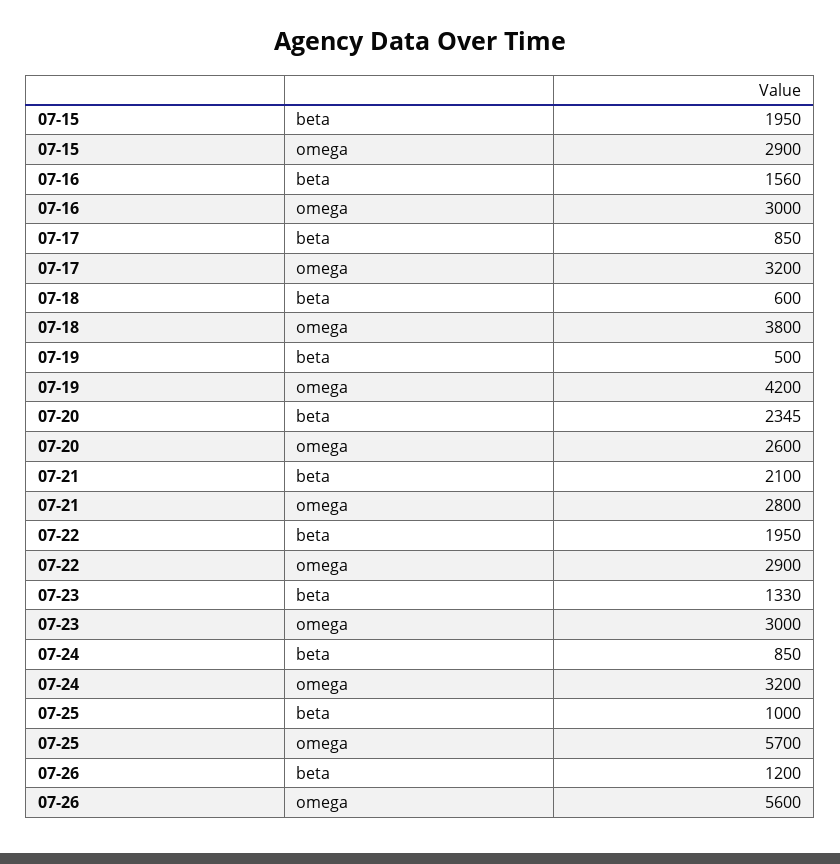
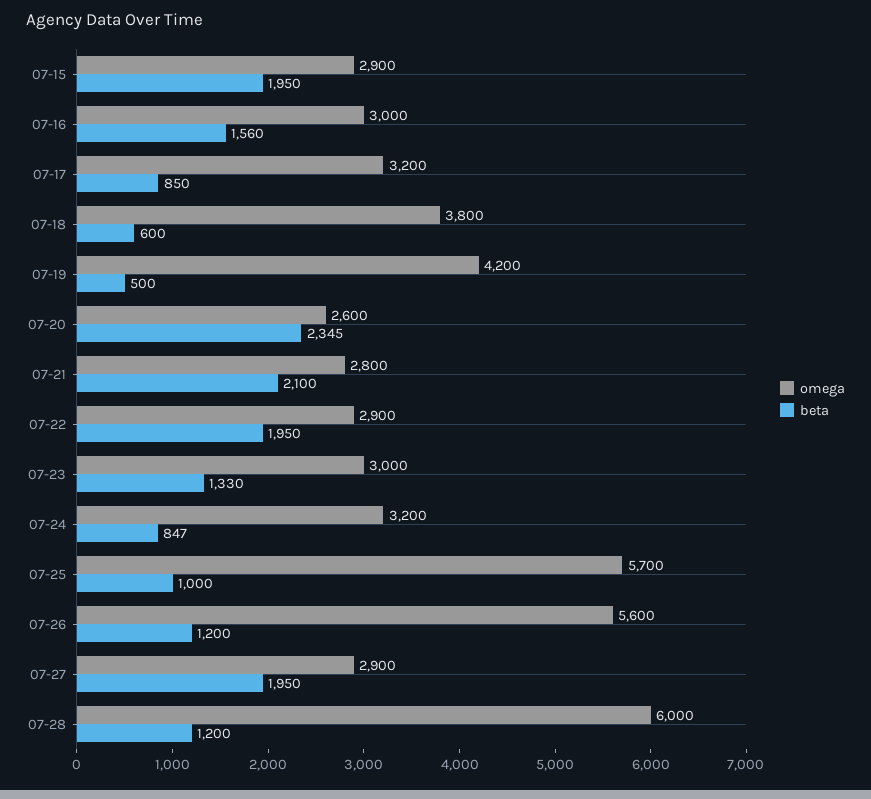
beta, 07-24: 850 -> 847
omega, 07-27: none -> 2900
beta, 07-27: none -> 1950
omega, 07-28: none -> 6000
beta, 07-28: none -> 1200

